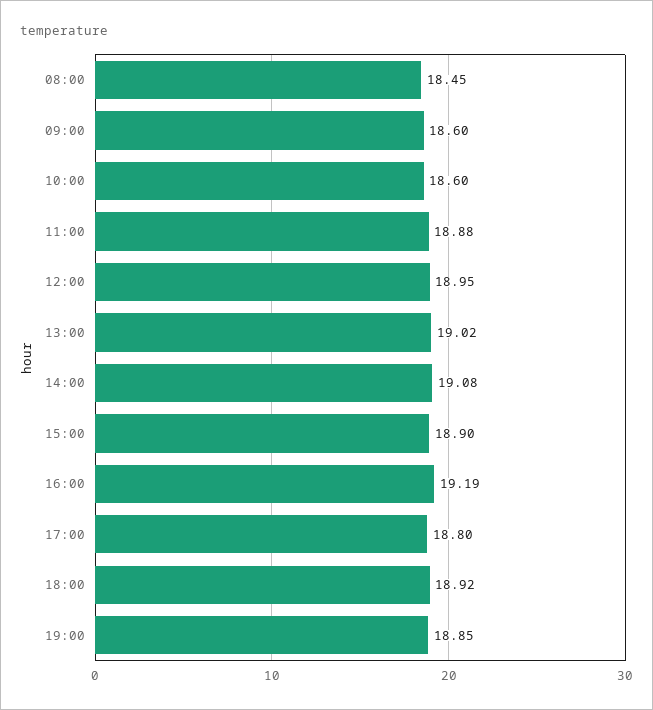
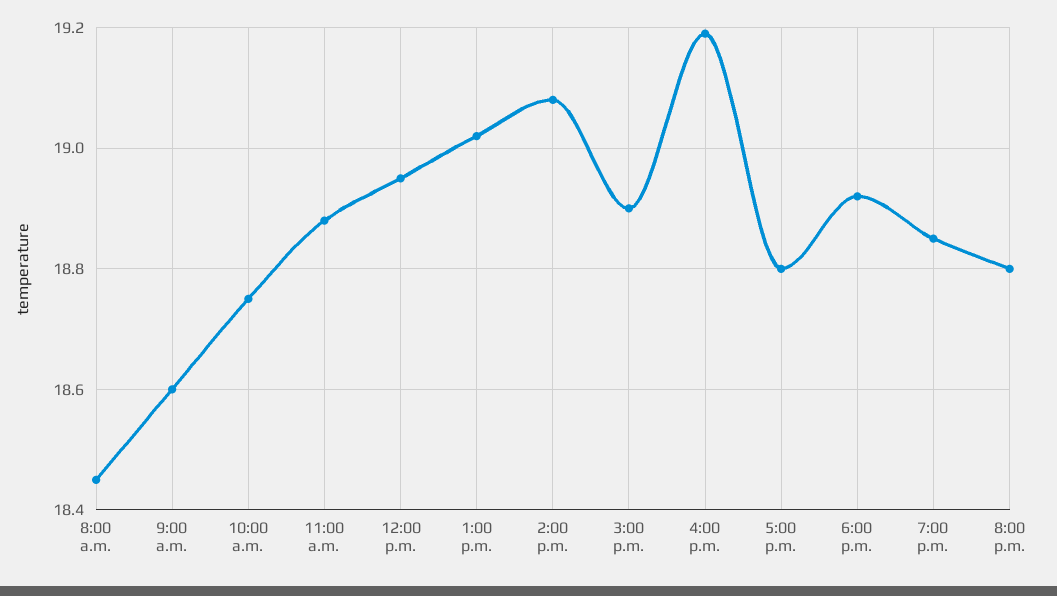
10:00: 18.6 -> 18.75
8:00 p.m.: none -> 18.8

